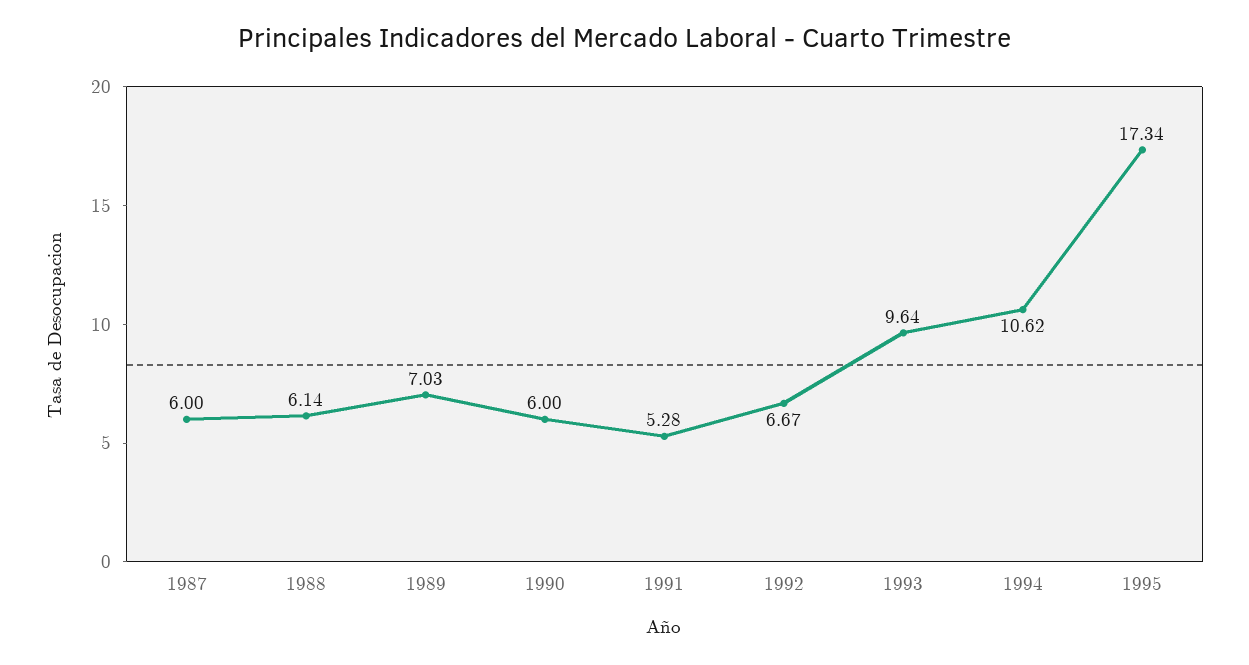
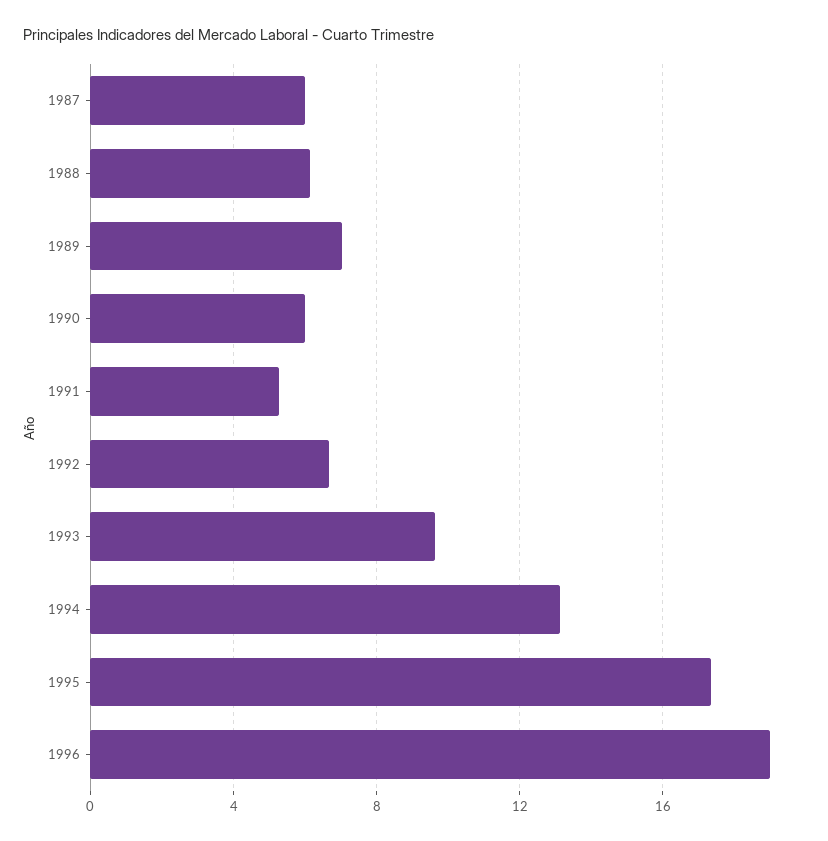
1994: 10.62 -> 13
1996: none -> 19

